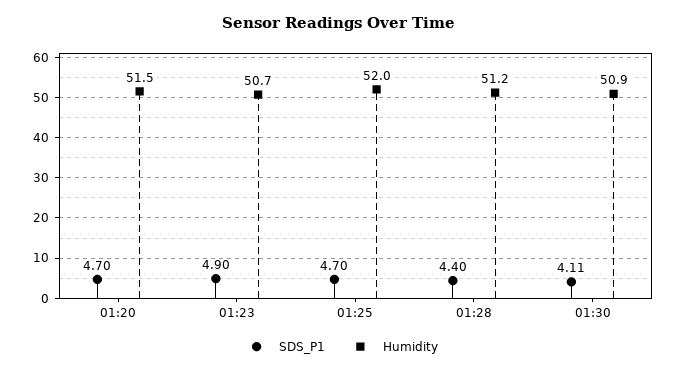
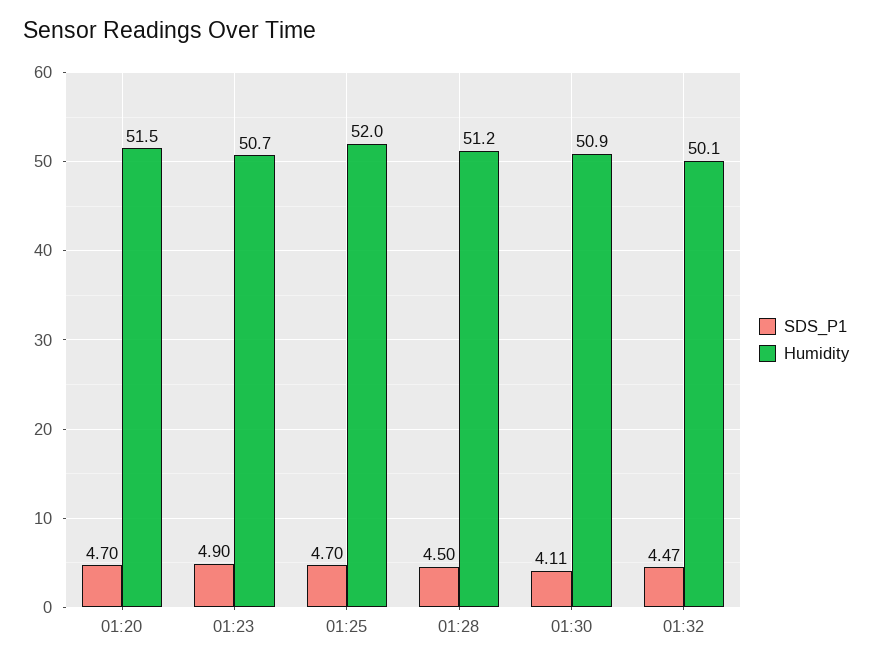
SDS_P1, 01:28: 4.4 -> 4.5
SDS_P1, 01:32: none -> 4.47
Humidity, 01:32: none -> 50.1

